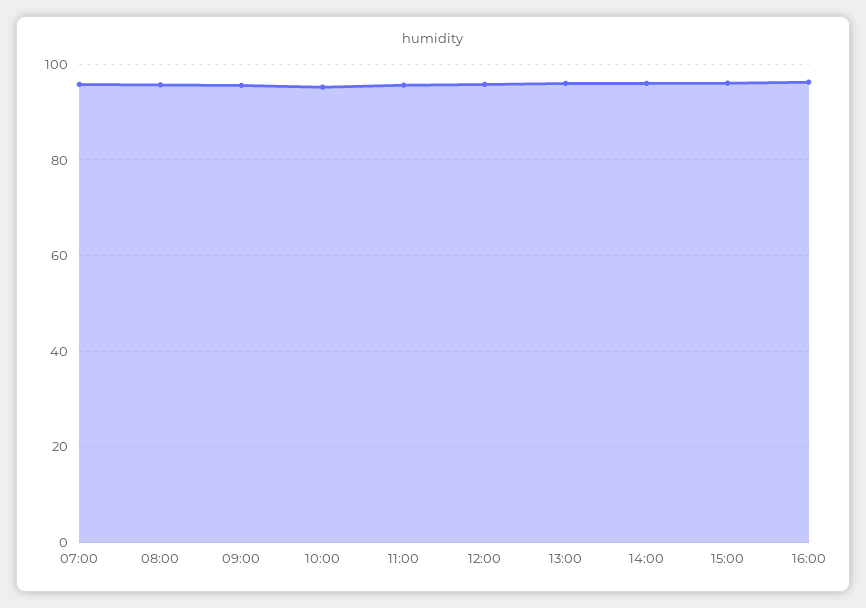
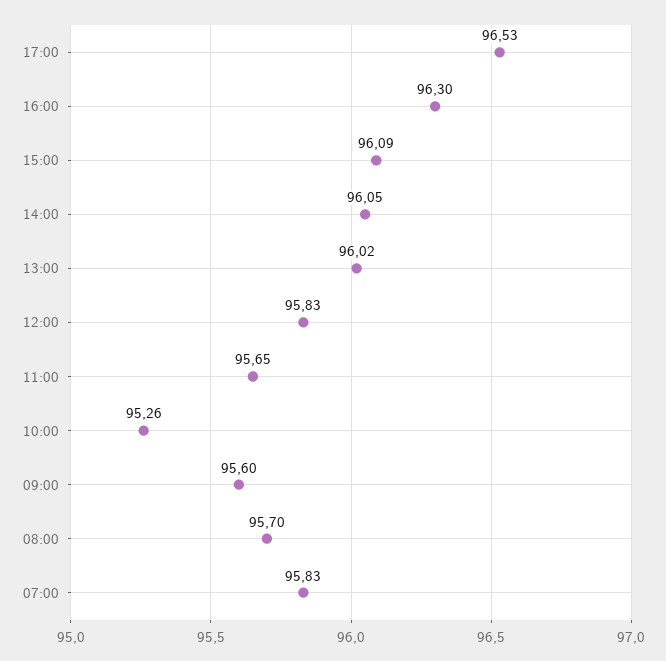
17:00: none -> 96.53

